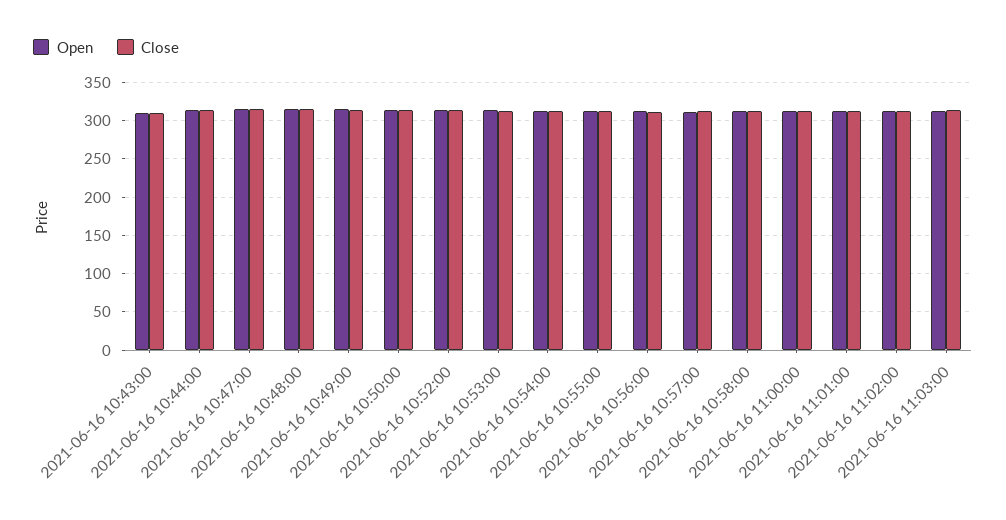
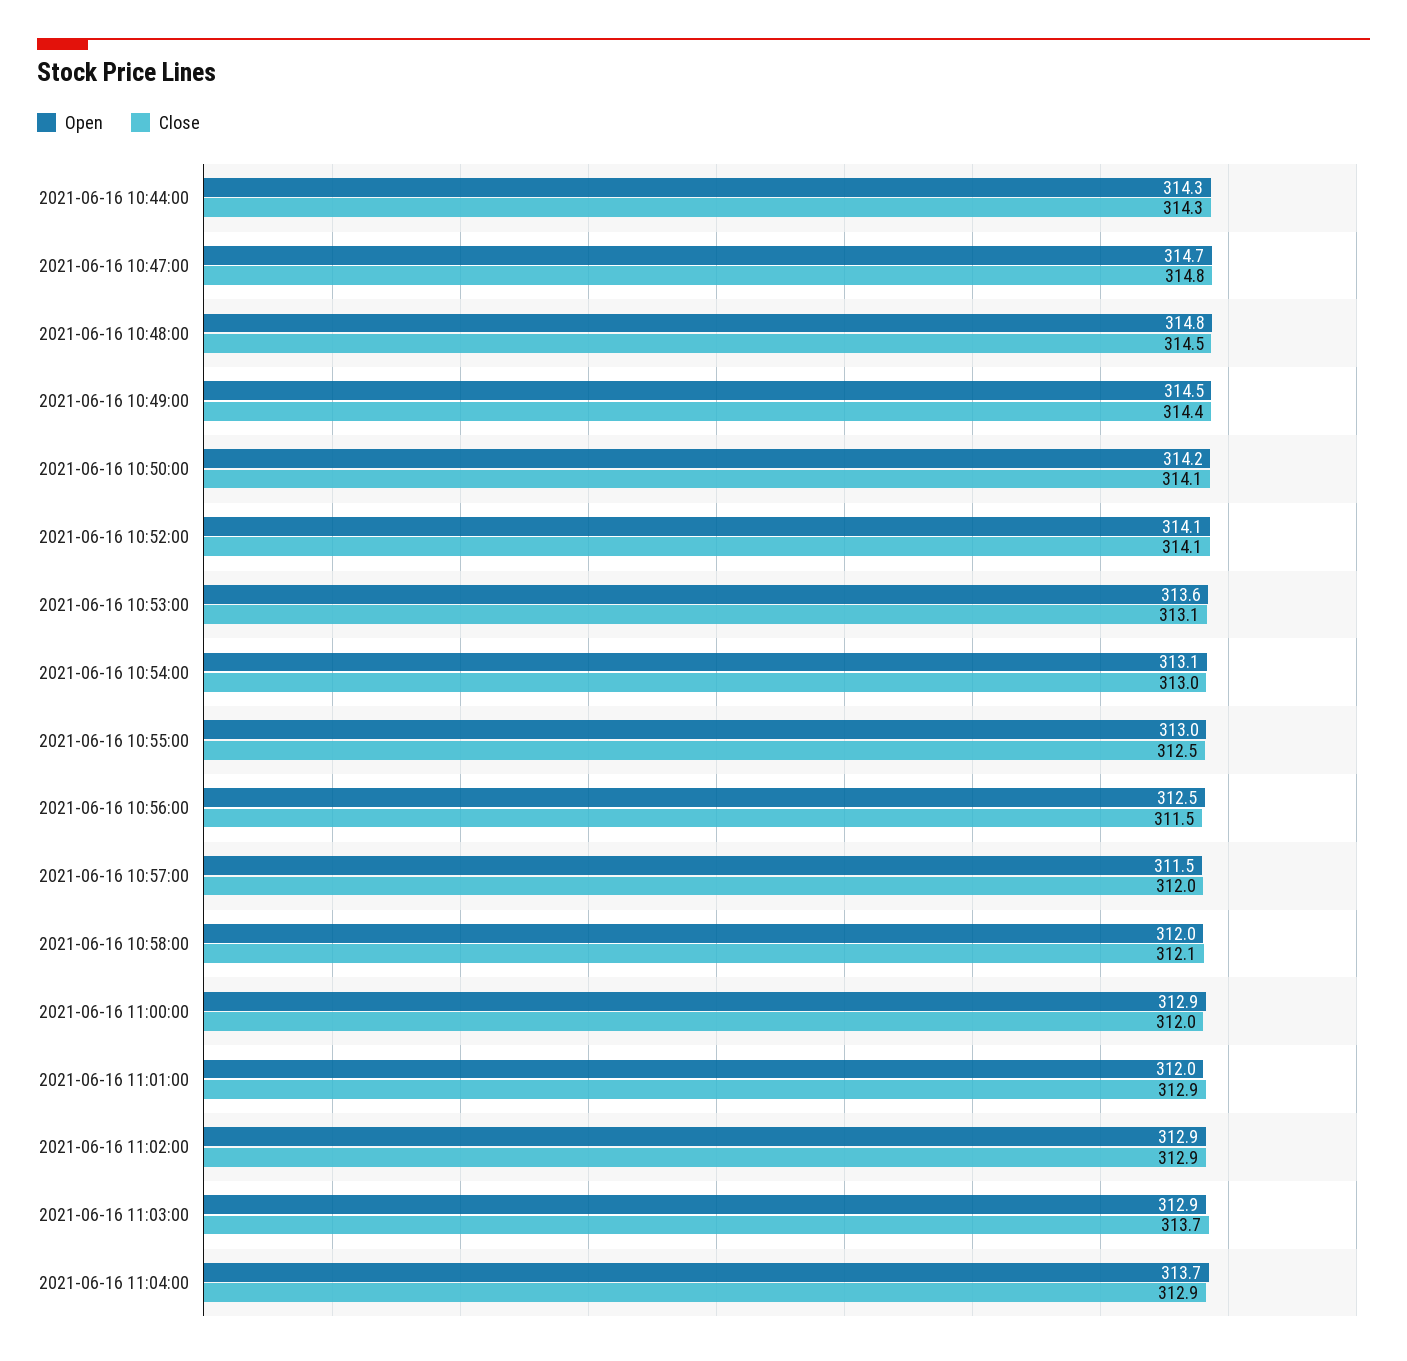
Open, 2021-06-16 10:43:00: 310 -> none
Close, 2021-06-16 10:43:00: 310 -> none
Open, 2021-06-16 11:04:00: none -> 313.7
Close, 2021-06-16 11:04:00: none -> 312.9

